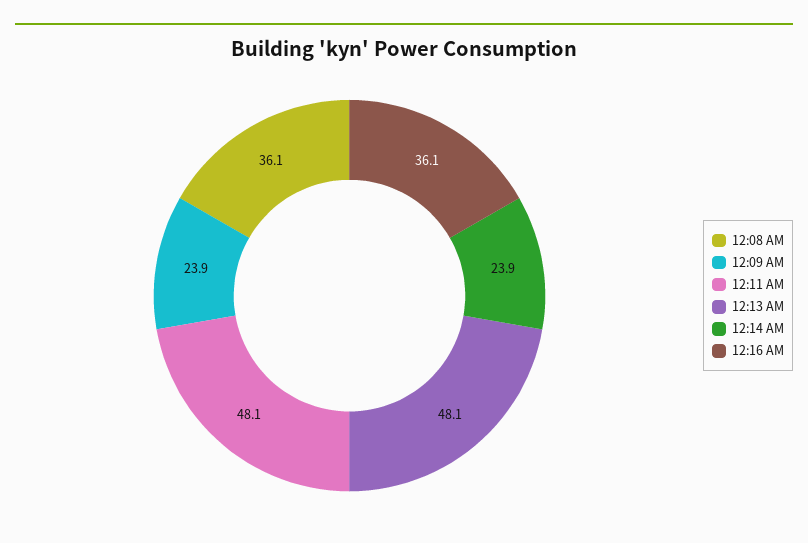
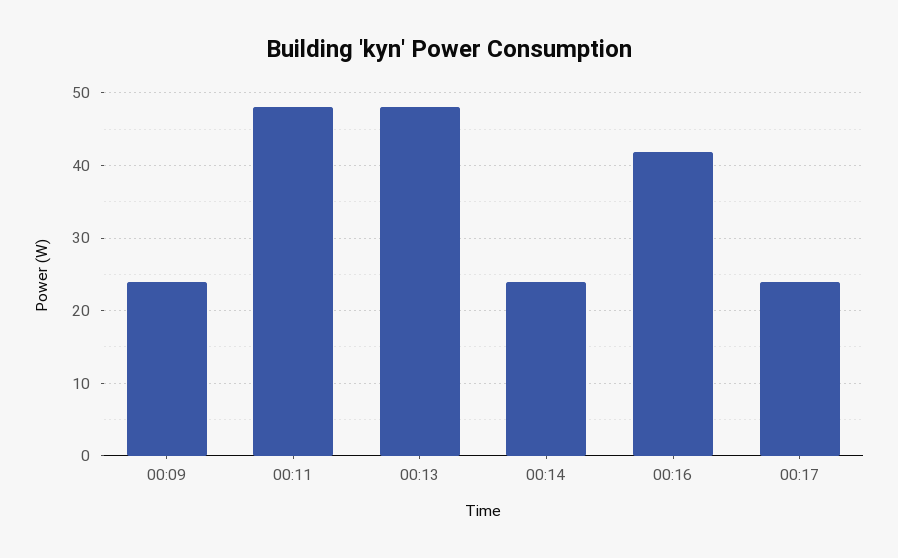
12:08 AM: 36.1 -> none
12:16 AM: 36.1 -> 42
00:17: none -> 24

